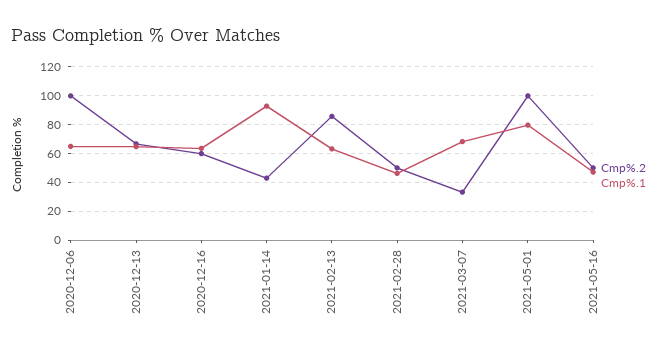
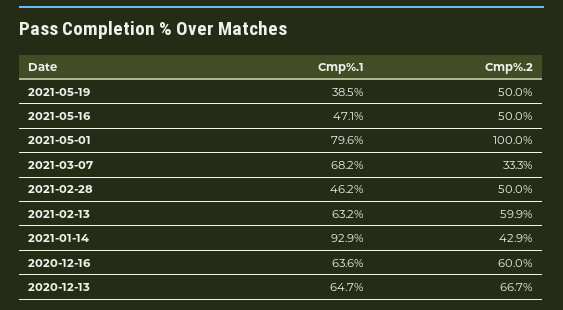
Cmp%.2, 2020-12-06: 100 -> none
Cmp%.1, 2020-12-06: 65 -> none
Cmp%.2, 2021-02-13: 85 -> 59.9
Cmp%.1, 2021-05-19: none -> 38.5
Cmp%.2, 2021-05-19: none -> 50

